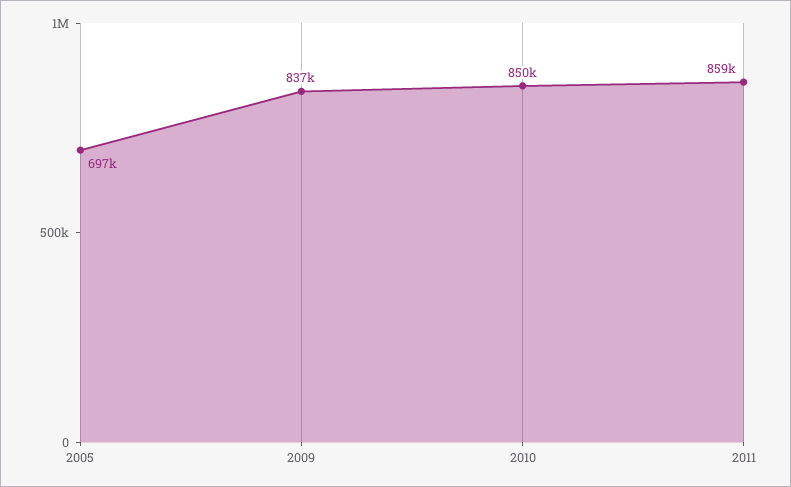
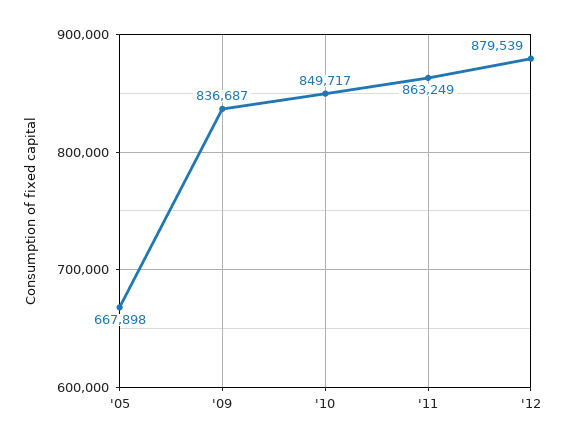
2005: 697000 -> 667898
2011: 859000 -> 863249
'12: none -> 879539

